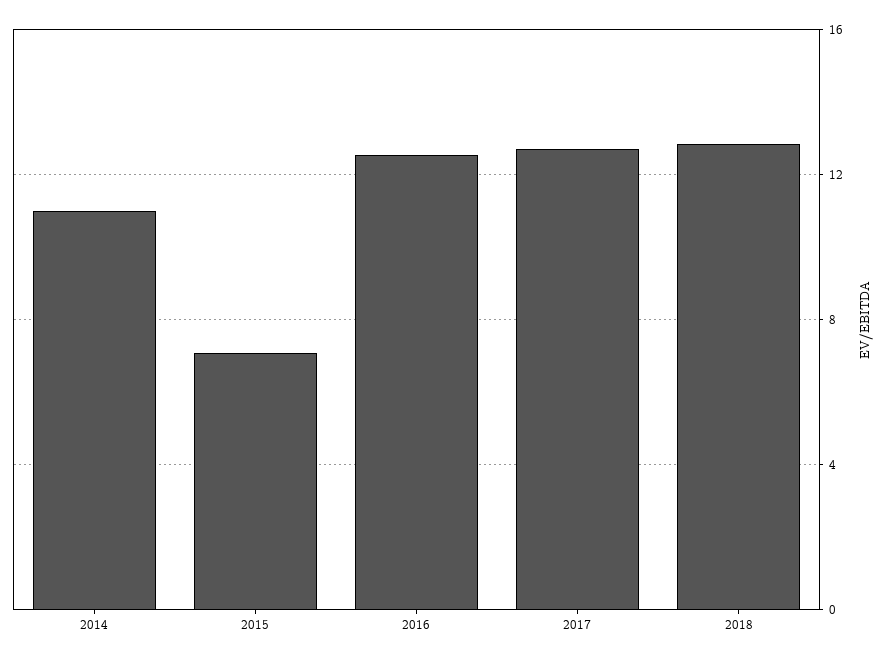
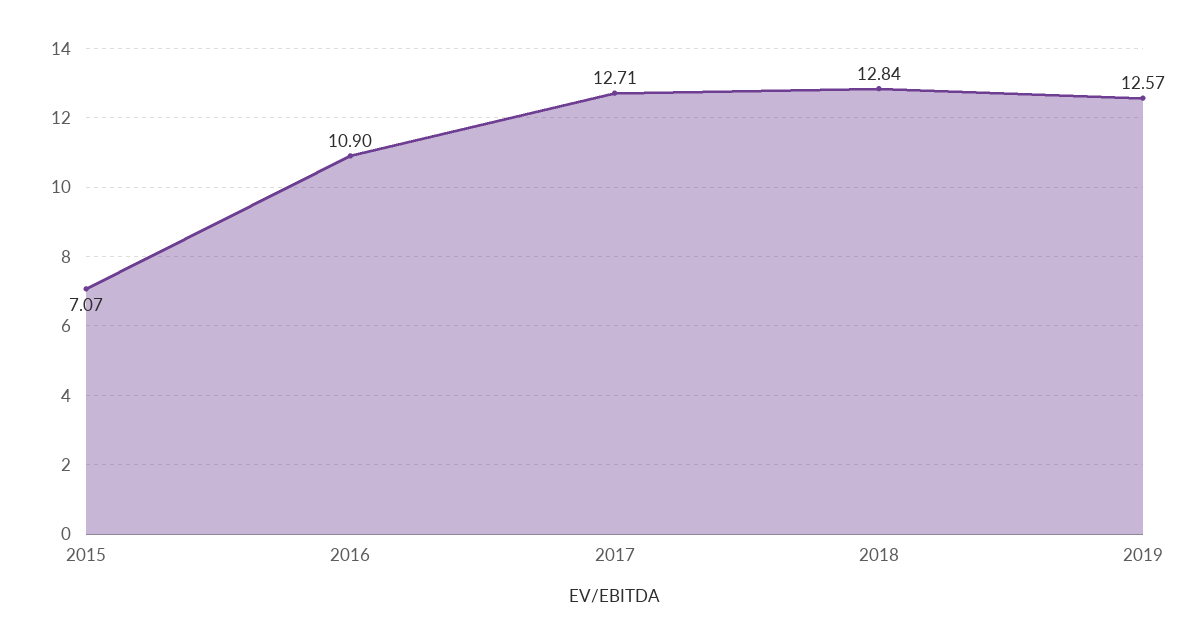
2014: 11 -> none
2016: 12.5 -> 10.9
2019: none -> 12.57

